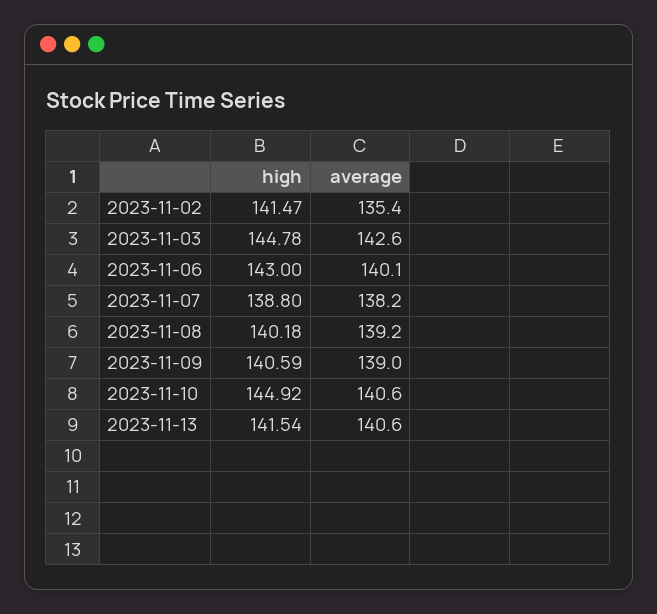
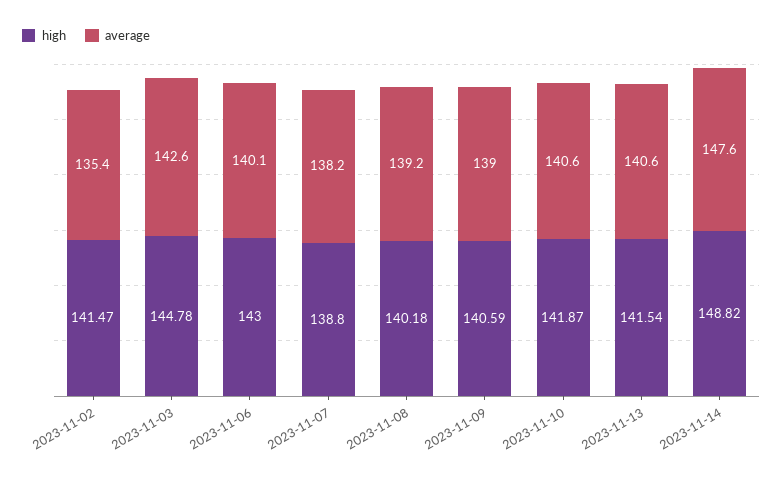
high, 2023-11-10: 144.92 -> 141.87
high, 2023-11-14: none -> 148.82
average, 2023-11-14: none -> 147.6

